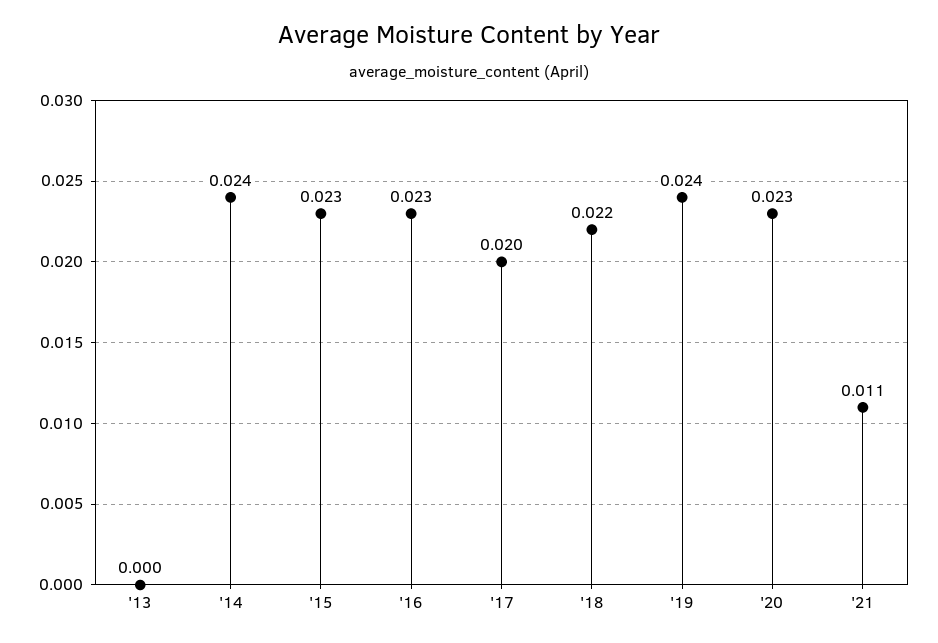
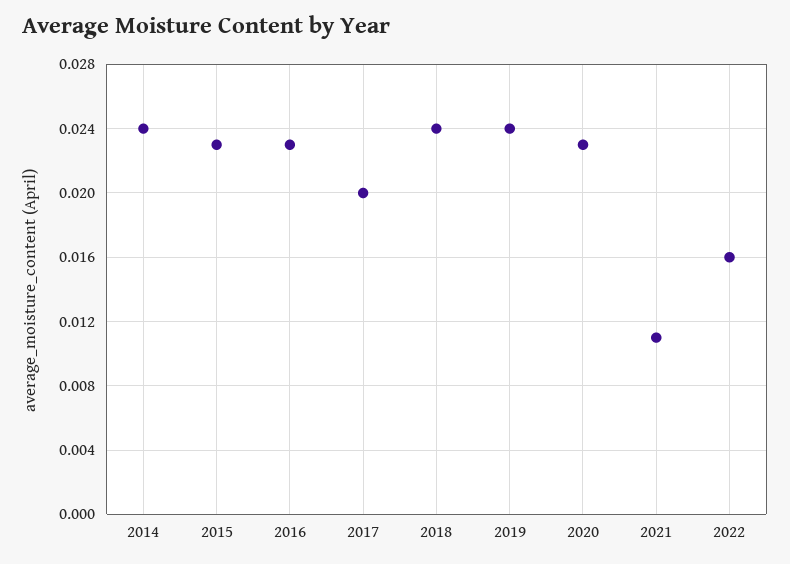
'13: 0 -> none
'18: 0.022 -> 0.024
2022: none -> 0.016

